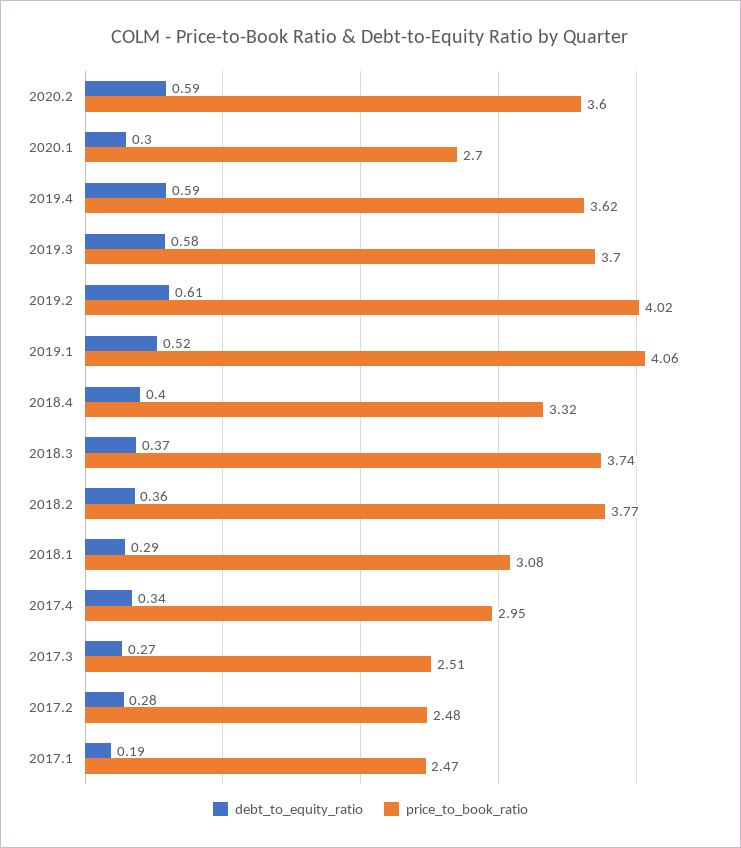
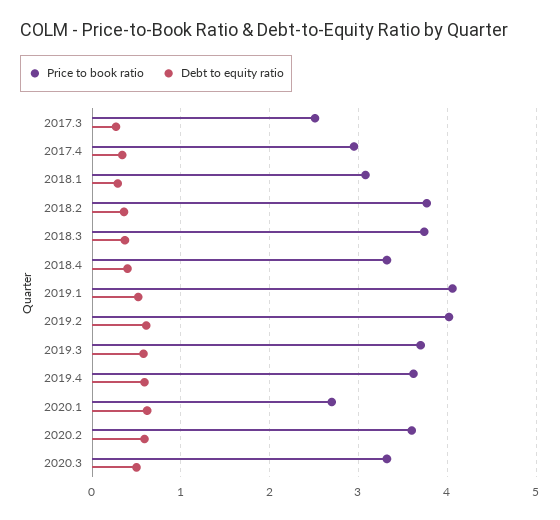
debt_to_equity_ratio, 2020.1: 0.3 -> 0.6
debt_to_equity_ratio, 2017.2: 0.28 -> none
price_to_book_ratio, 2017.2: 2.48 -> none
debt_to_equity_ratio, 2017.1: 0.19 -> none
price_to_book_ratio, 2017.1: 2.47 -> none
price_to_book_ratio, 2020.3: none -> 3.3
debt_to_equity_ratio, 2020.3: none -> 0.5

